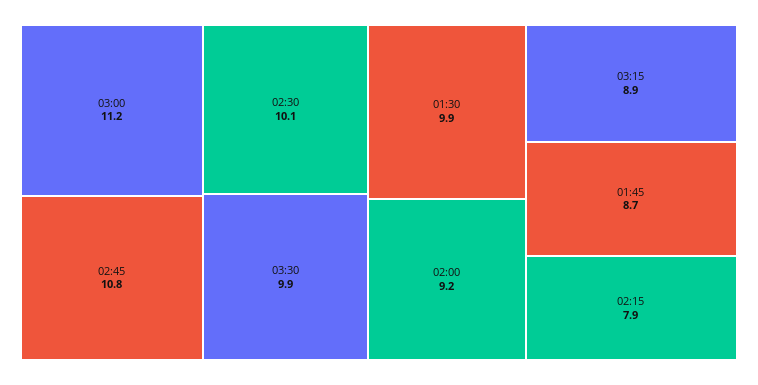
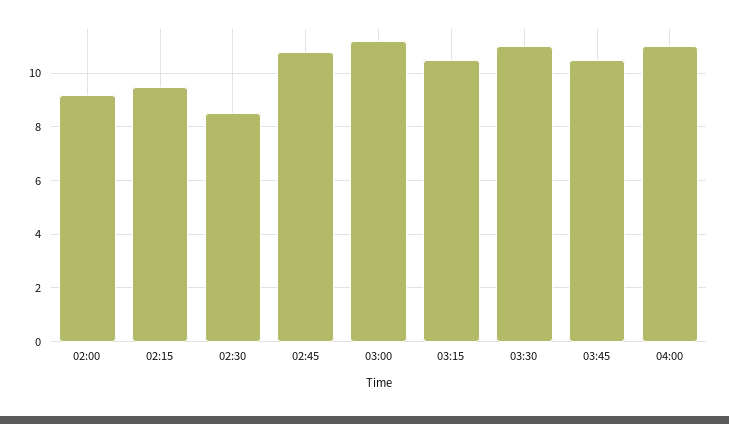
02:30: 10.1 -> 8.5
03:30: 9.9 -> 11
01:30: 9.9 -> none
03:15: 8.9 -> 10.5
01:45: 8.7 -> none
02:15: 7.9 -> 9.5
03:45: none -> 10.5
04:00: none -> 11

